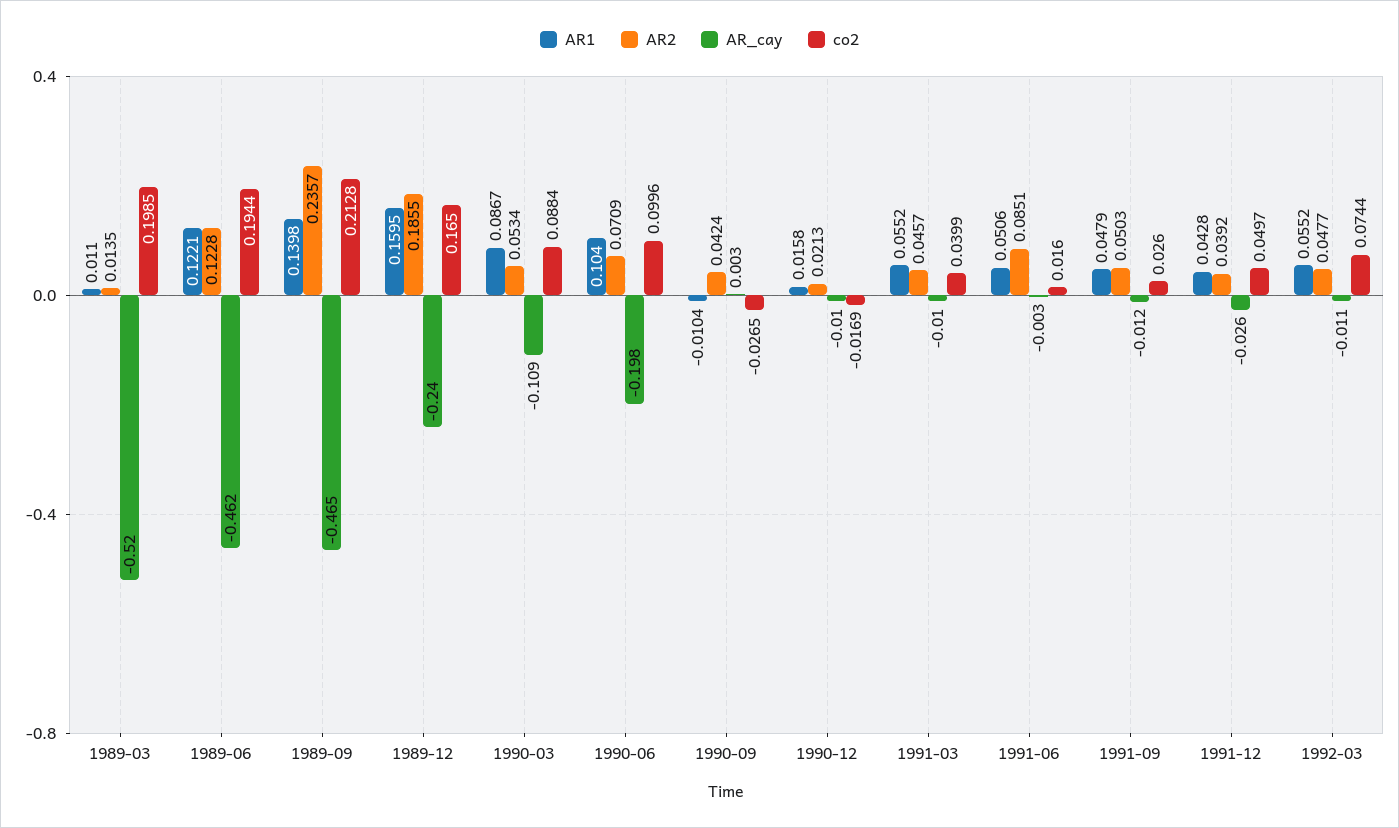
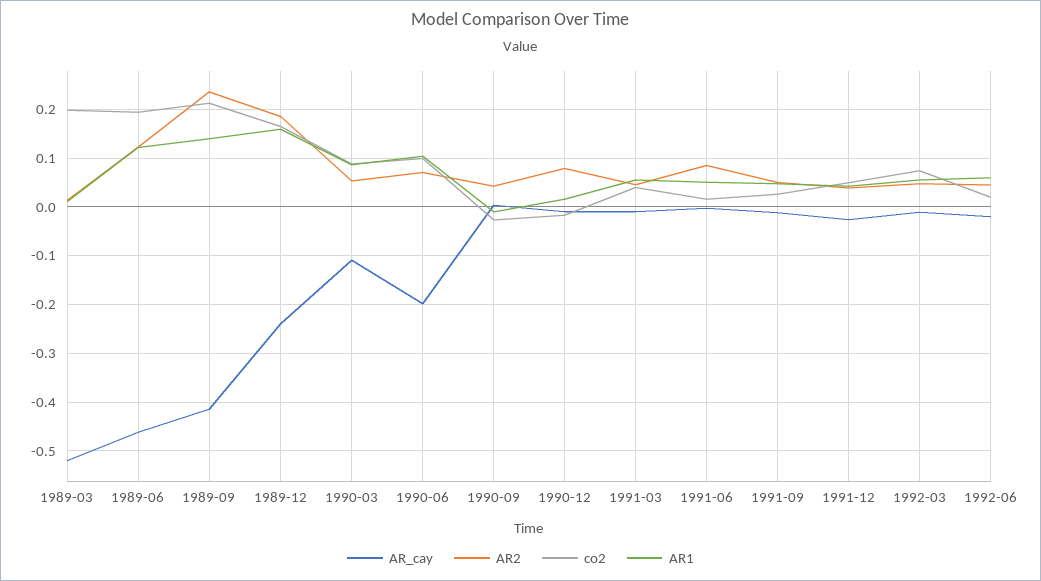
AR_cay, 1989-09: -0.465 -> -0.42
AR2, 1990-12: 0.0213 -> 0.08
AR_cay, 1992-06: none -> -0.02
AR2, 1992-06: none -> 0.04
co2, 1992-06: none -> 0.02
AR1, 1992-06: none -> 0.06

